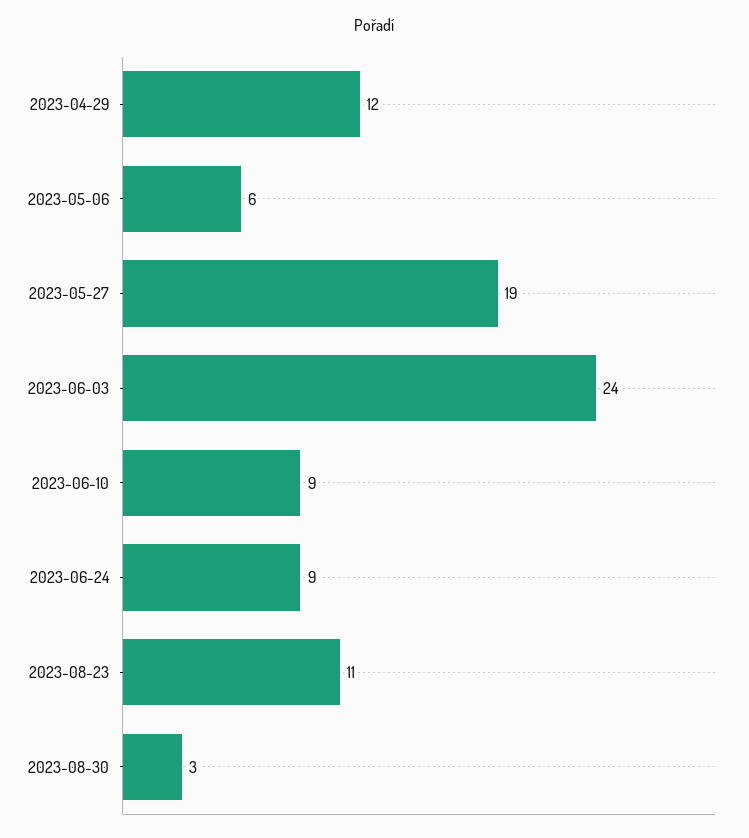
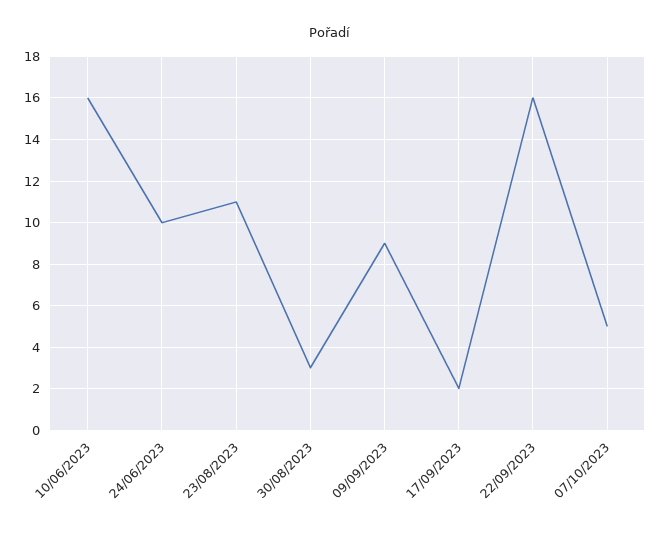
2023-04-29: 12 -> none
2023-05-06: 6 -> none
2023-05-27: 19 -> none
2023-06-03: 24 -> none
2023-06-10: 9 -> 16
2023-06-24: 9 -> 10
09/09/2023: none -> 9
17/09/2023: none -> 2
22/09/2023: none -> 16
07/10/2023: none -> 5

